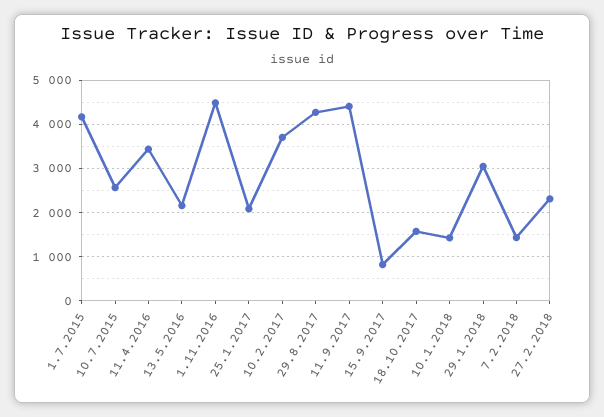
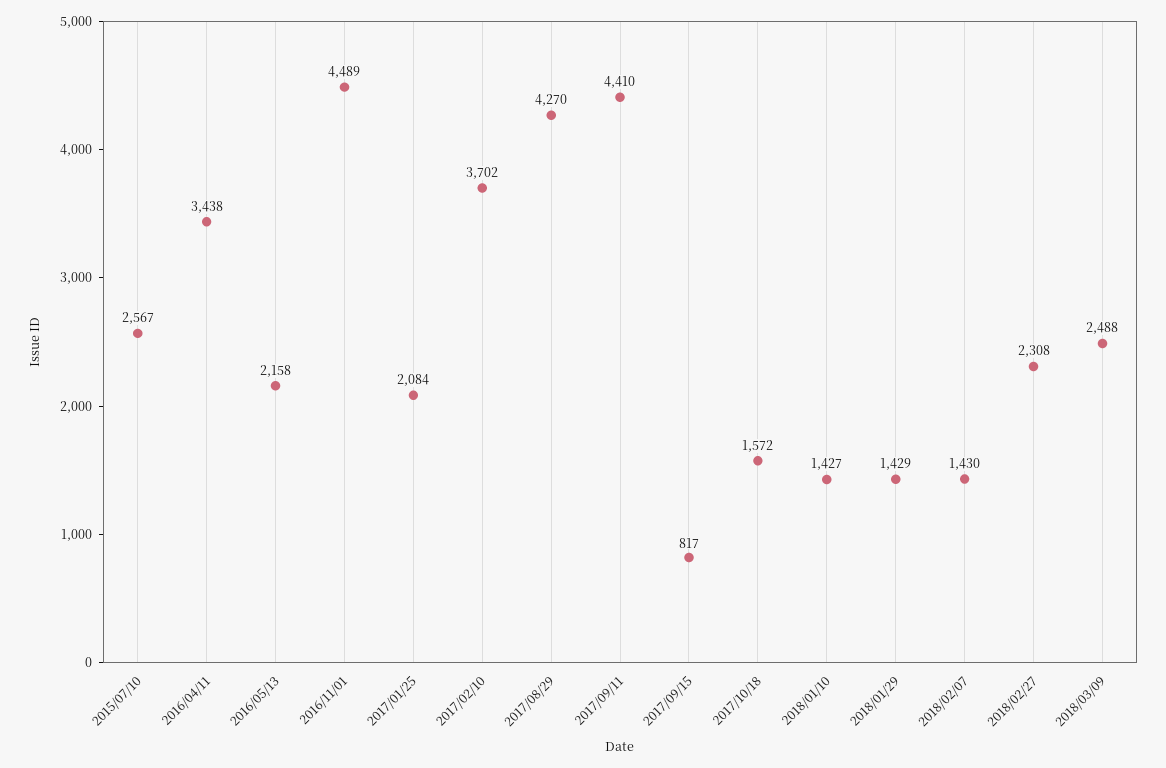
1.7.2015: 4200 -> none
29.1.2018: 3000 -> 1429
2018/03/09: none -> 2488

